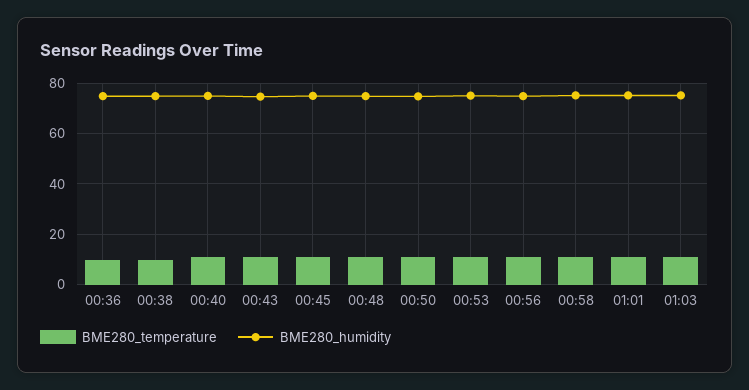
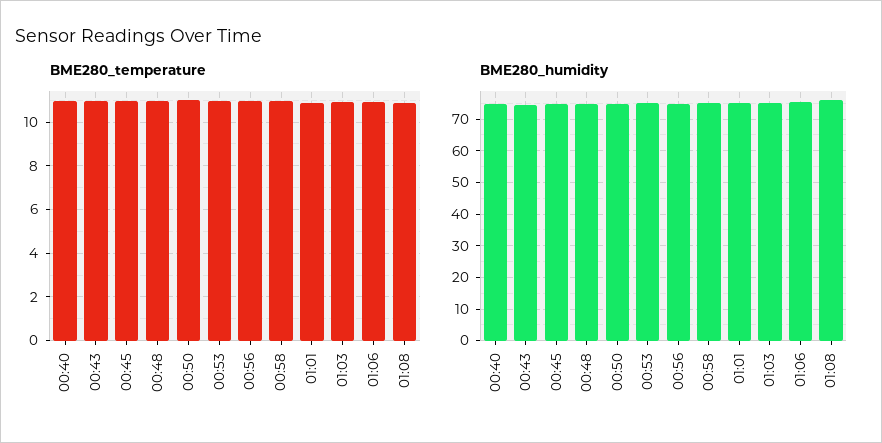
BME280_temperature, 00:36: 10 -> none
BME280_humidity, 00:36: 75 -> none
BME280_temperature, 00:38: 10 -> none
BME280_humidity, 00:38: 75 -> none
BME280_temperature, 01:06: none -> 11
BME280_temperature, 01:08: none -> 11
BME280_humidity, 01:06: none -> 76
BME280_humidity, 01:08: none -> 76

